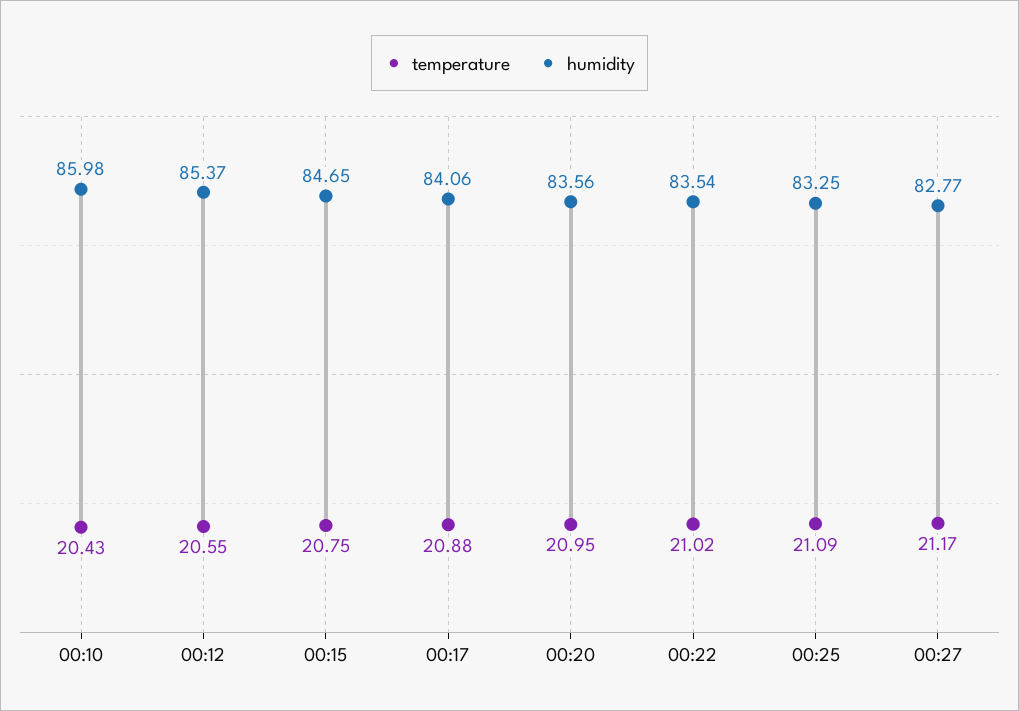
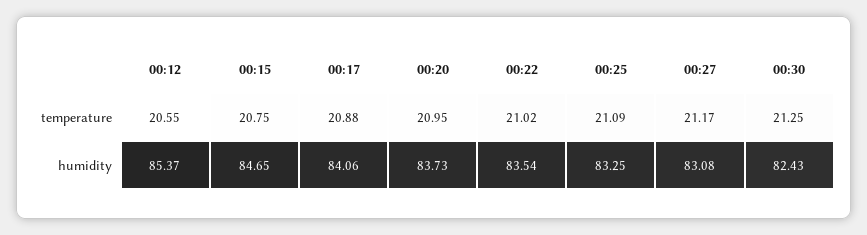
temperature, 00:10: 20.43 -> none
humidity, 00:10: 85.98 -> none
humidity, 00:20: 83.56 -> 83.73
humidity, 00:27: 82.77 -> 83.08
temperature, 00:30: none -> 21.25
humidity, 00:30: none -> 82.43

